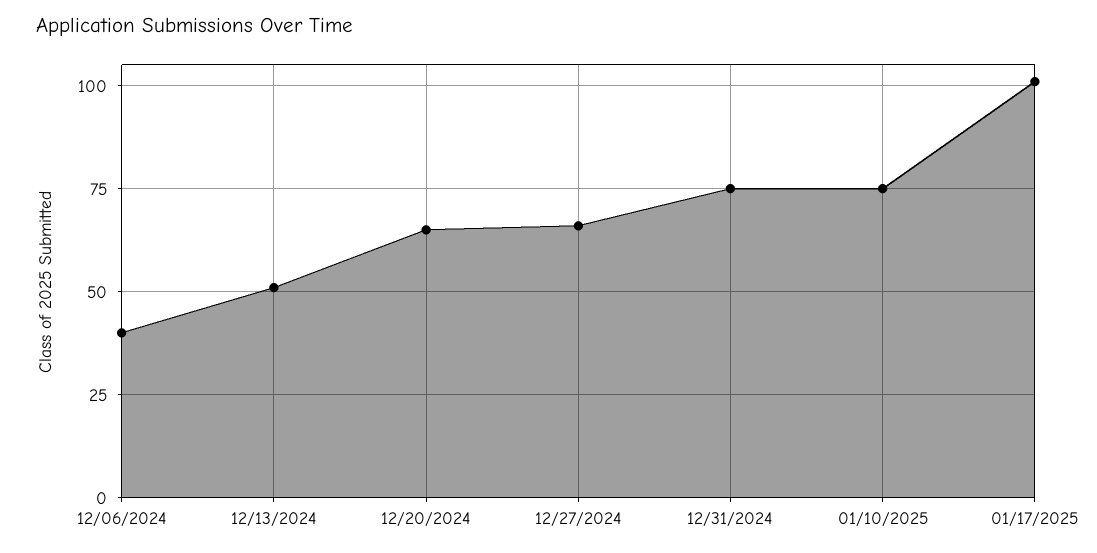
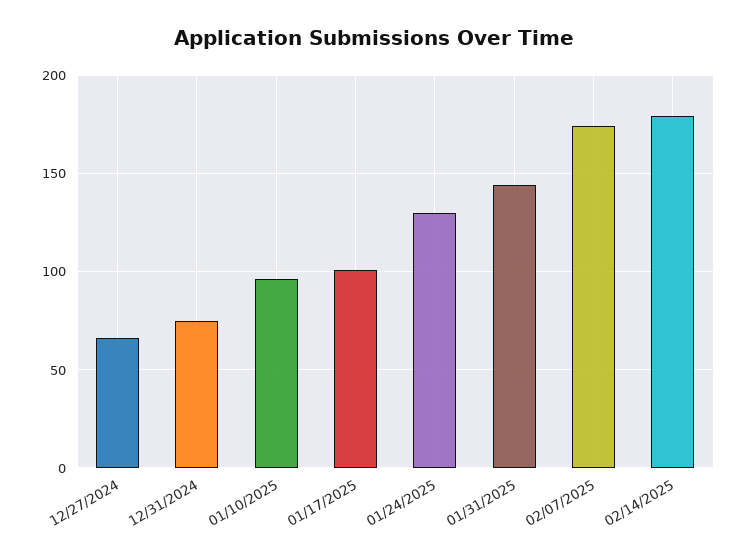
12/06/2024: 40 -> none
12/13/2024: 50 -> none
12/20/2024: 65 -> none
01/10/2025: 75 -> 95
01/24/2025: none -> 130
01/31/2025: none -> 145
02/07/2025: none -> 175
02/14/2025: none -> 180

